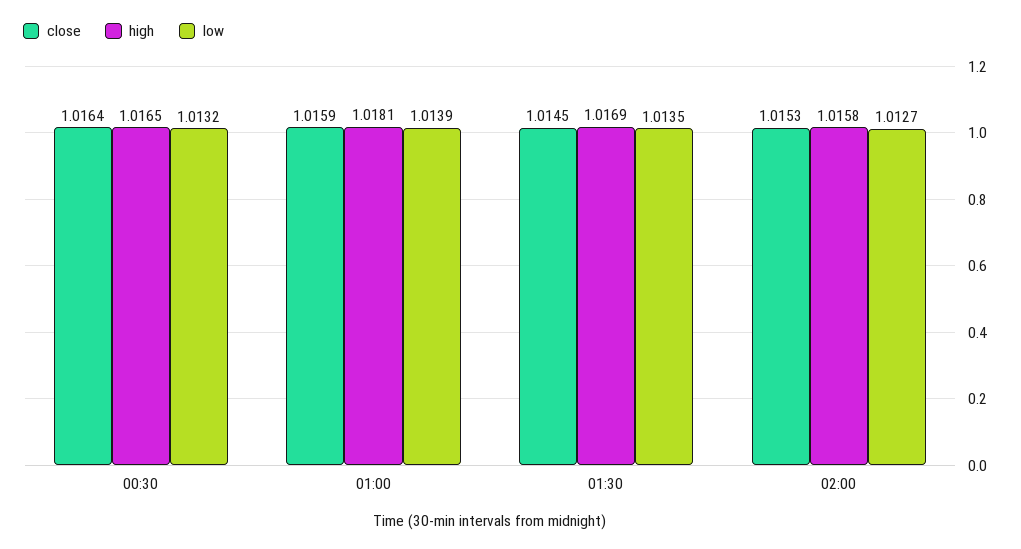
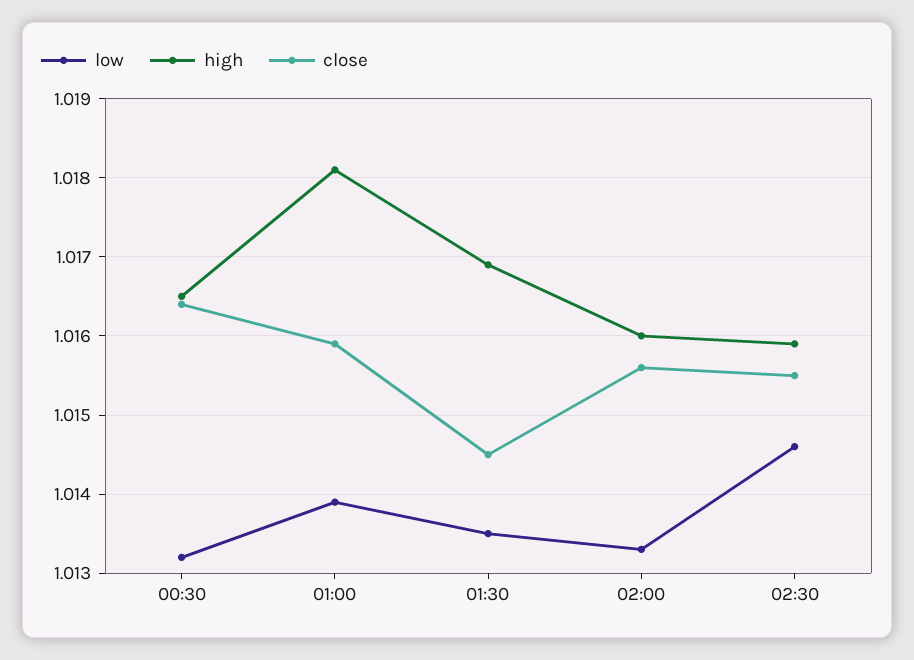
close, 02:00: 1.0153 -> 1.0156
high, 02:00: 1.0158 -> 1.016
low, 02:00: 1.0127 -> 1.0133
low, 02:30: none -> 1.0146
high, 02:30: none -> 1.0159
close, 02:30: none -> 1.0155

